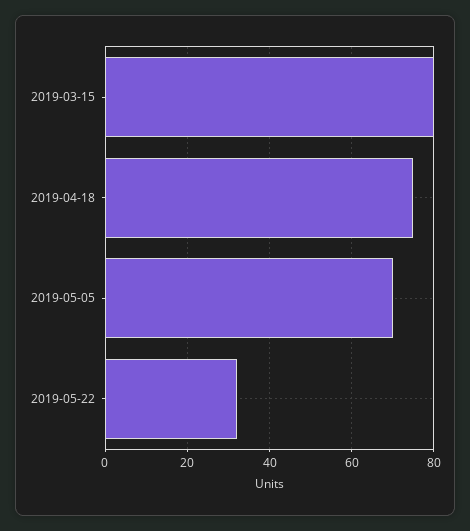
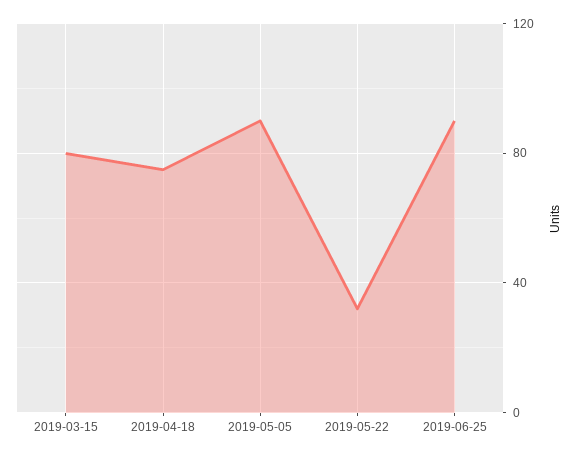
2019-05-05: 70 -> 90
2019-06-25: none -> 90

